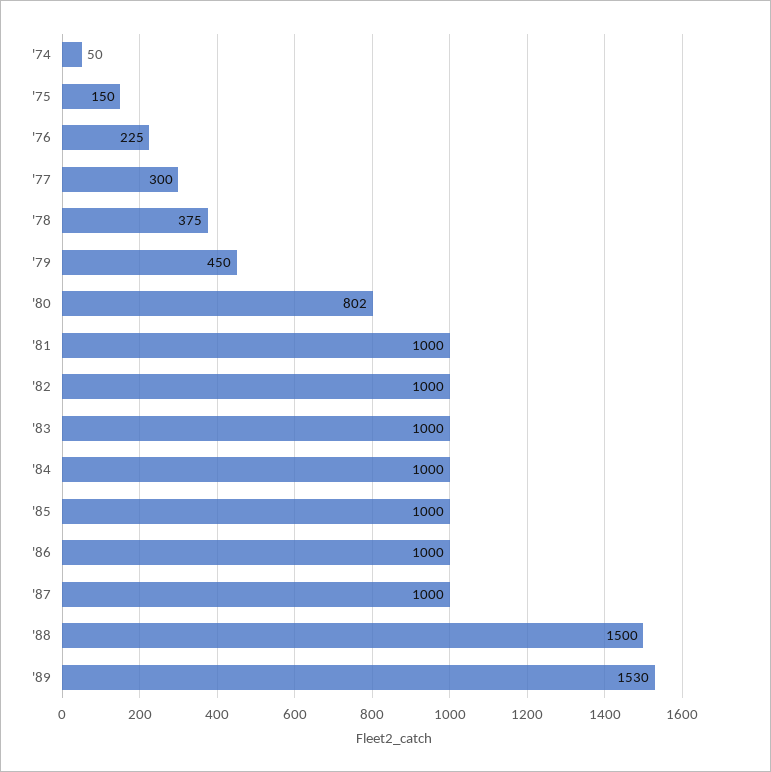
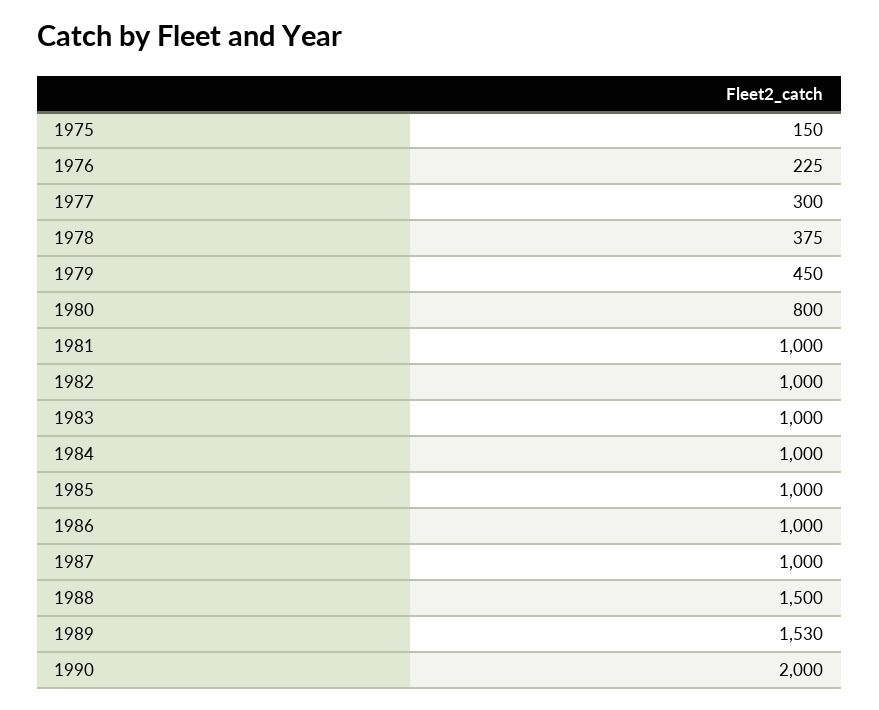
'74: 50 -> none
'80: 802 -> 800
1990: none -> 2000

